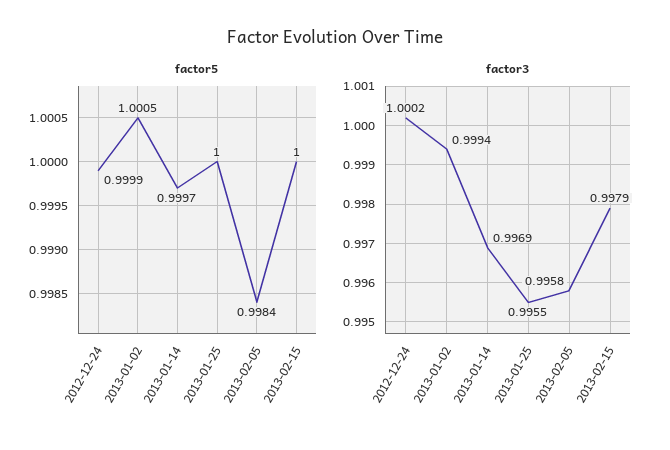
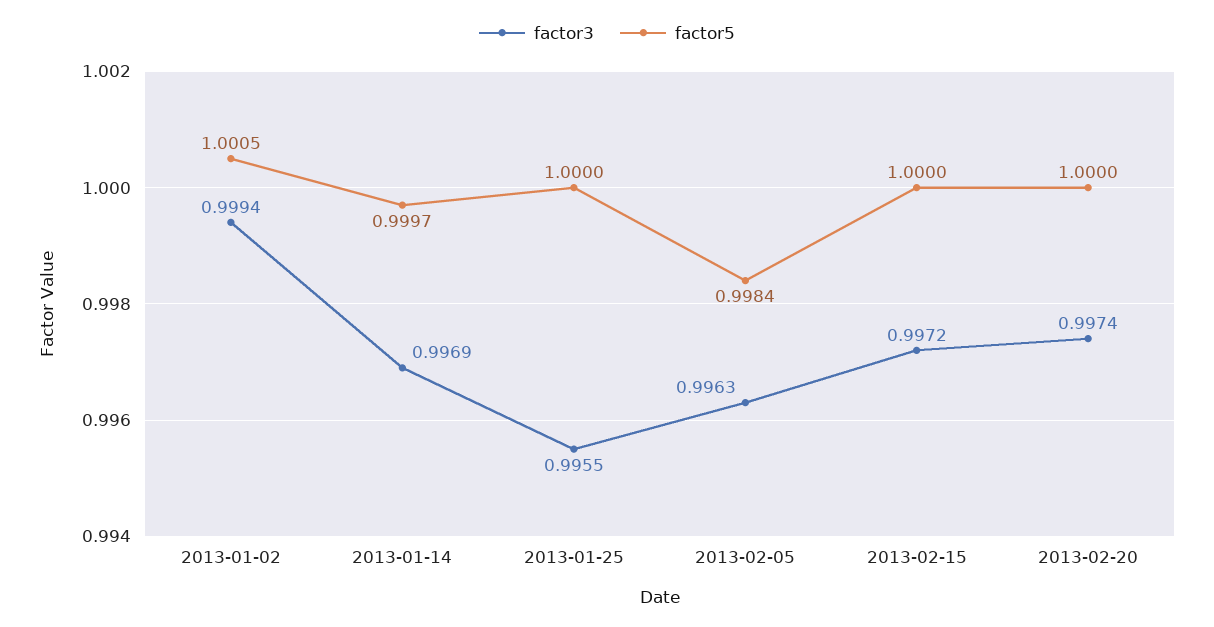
factor5, 2012-12-24: 0.9999 -> none
factor3, 2012-12-24: 1.0002 -> none
factor3, 2013-02-05: 0.9958 -> 0.9963
factor3, 2013-02-15: 0.9979 -> 0.9972
factor3, 2013-02-20: none -> 0.9974
factor5, 2013-02-20: none -> 1

